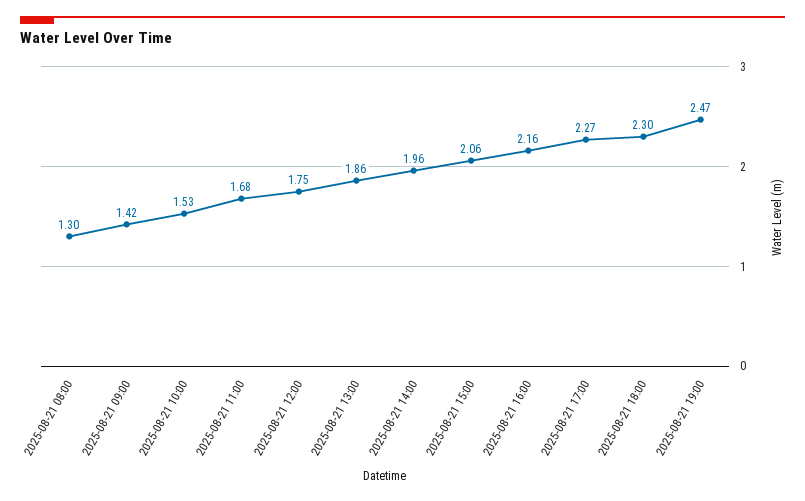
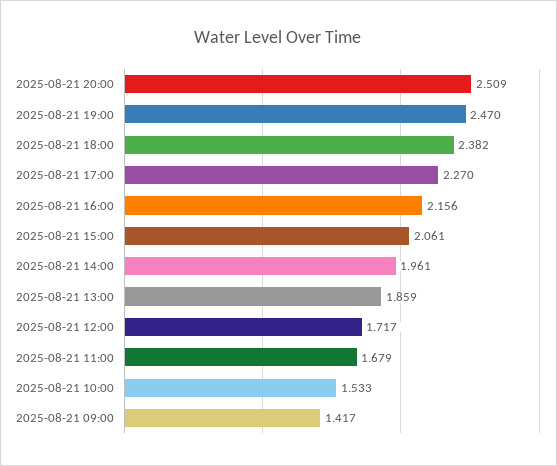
2025-08-21 08:00: 1.3 -> none
2025-08-21 12:00: 1.75 -> 1.717
2025-08-21 18:00: 2.3 -> 2.382
2025-08-21 20:00: none -> 2.509

